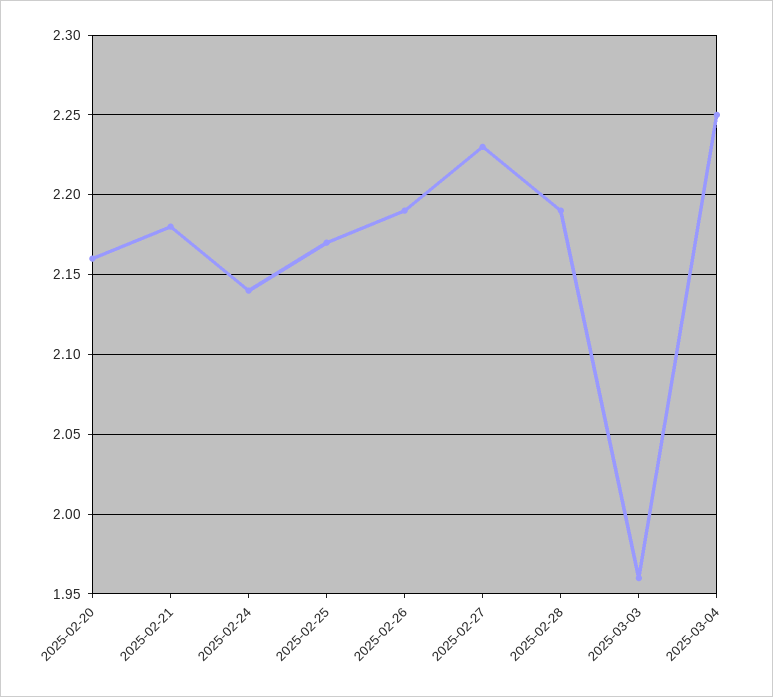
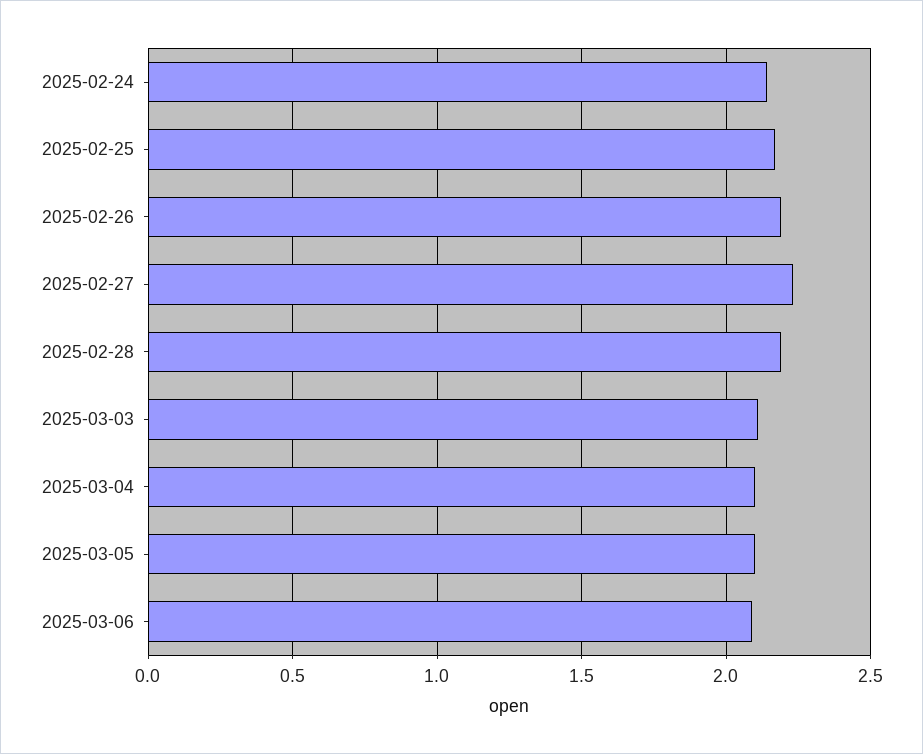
2025-02-20: 2.16 -> none
2025-02-21: 2.18 -> none
2025-03-03: 1.96 -> 2.1
2025-03-04: 2.25 -> 2.1
2025-03-05: none -> 2.1
2025-03-06: none -> 2.1

